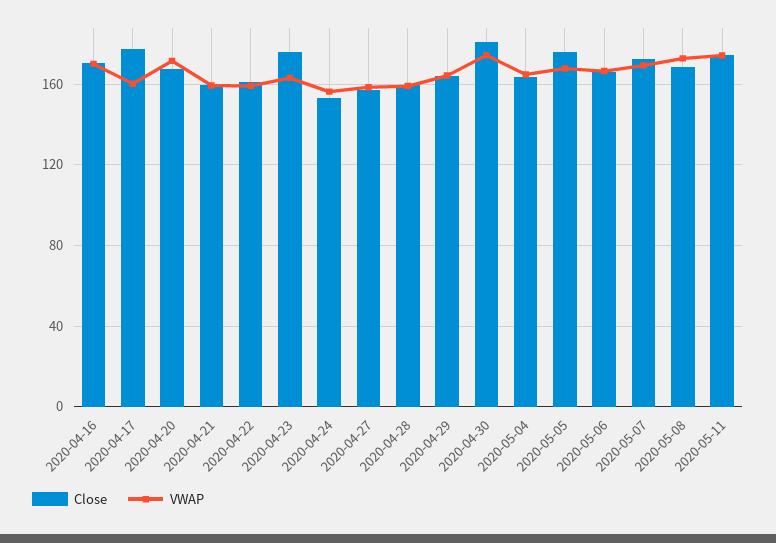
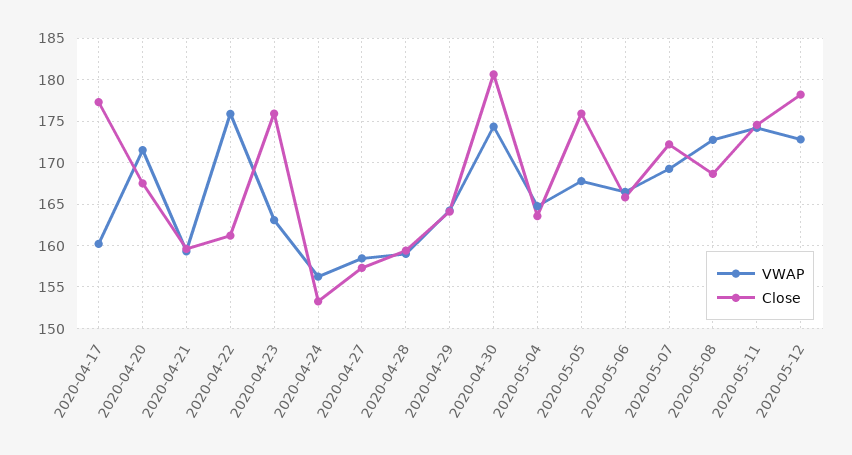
Close, 2020-04-16: 170 -> none
VWAP, 2020-04-16: 170 -> none
VWAP, 2020-04-22: 160 -> 176
VWAP, 2020-05-12: none -> 173
Close, 2020-05-12: none -> 178

